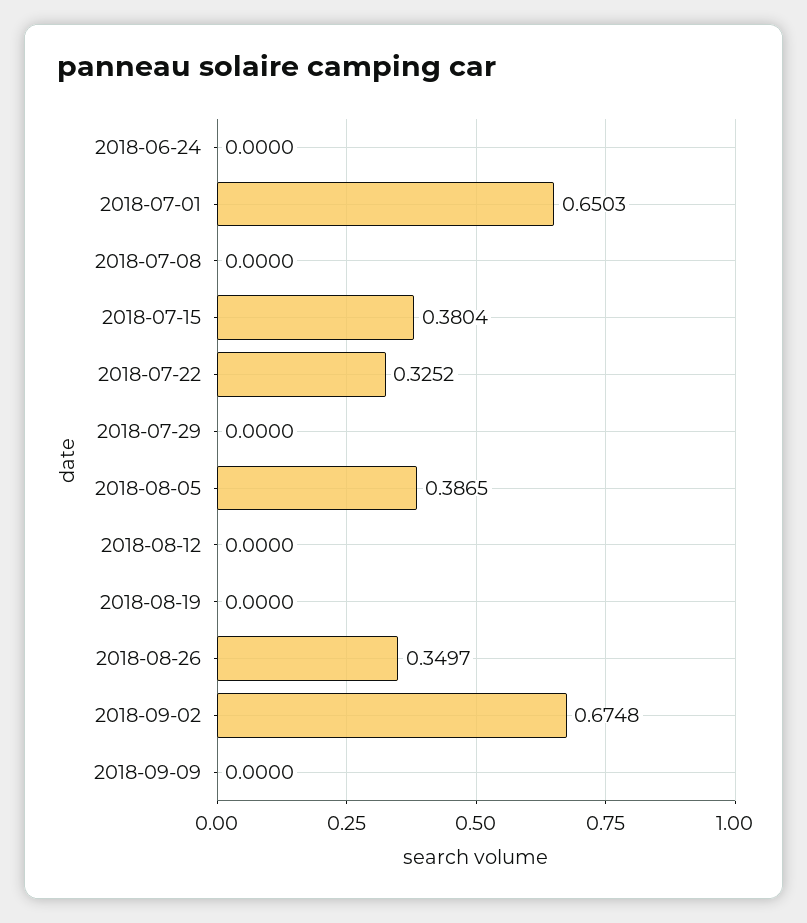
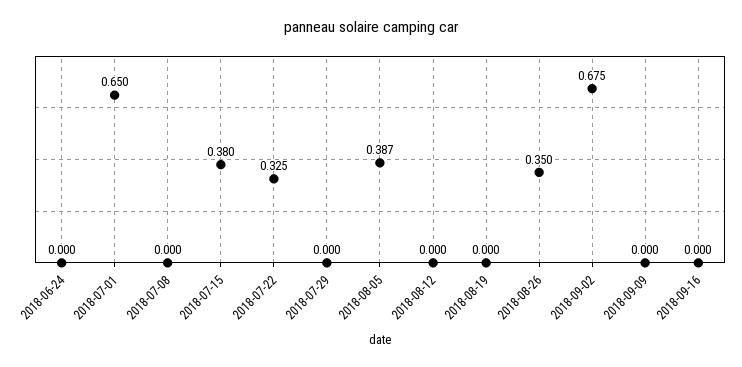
2018-09-16: none -> 0

